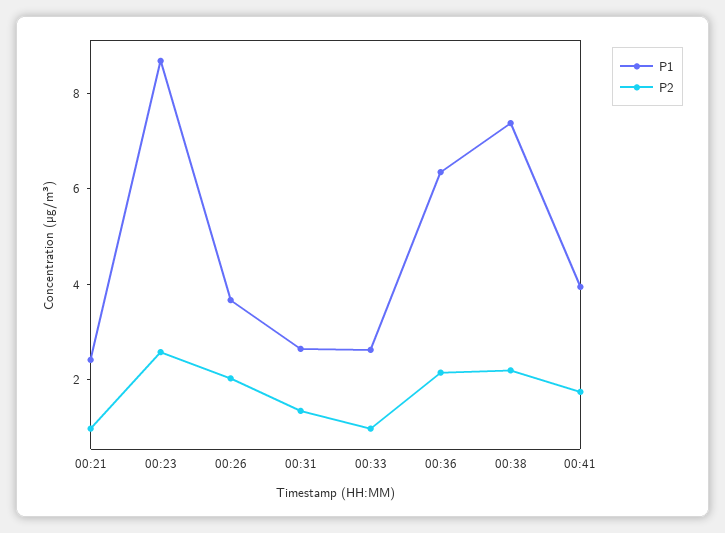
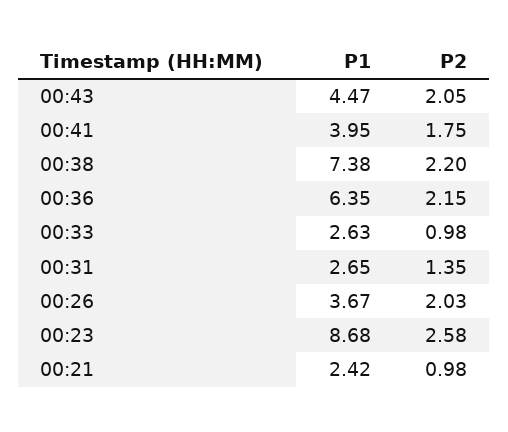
P1, 00:43: none -> 4.47
P2, 00:43: none -> 2.05

